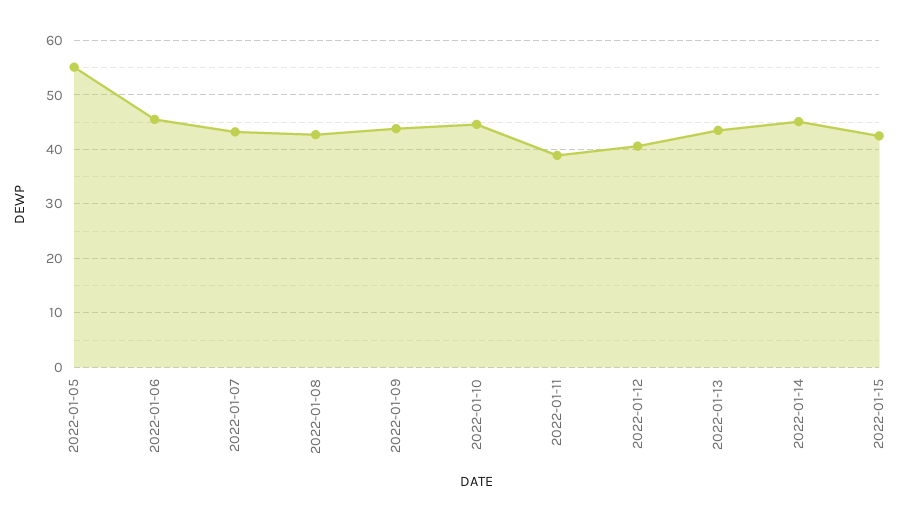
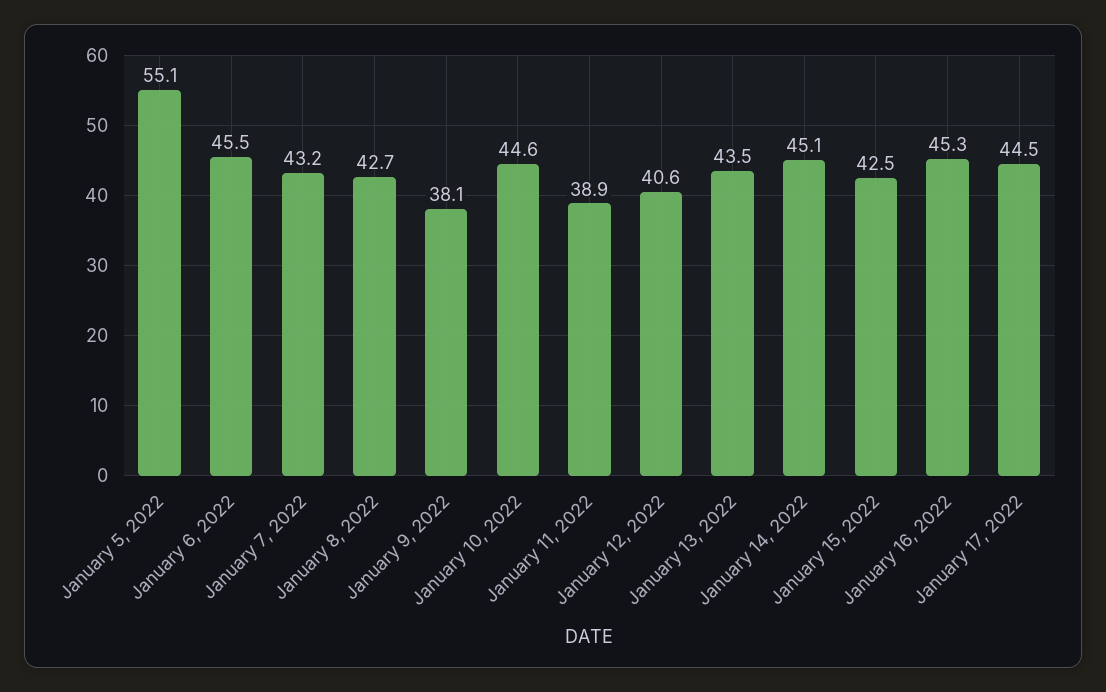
2022-01-09: 44 -> 38.1
January 16, 2022: none -> 45.3
January 17, 2022: none -> 44.5

